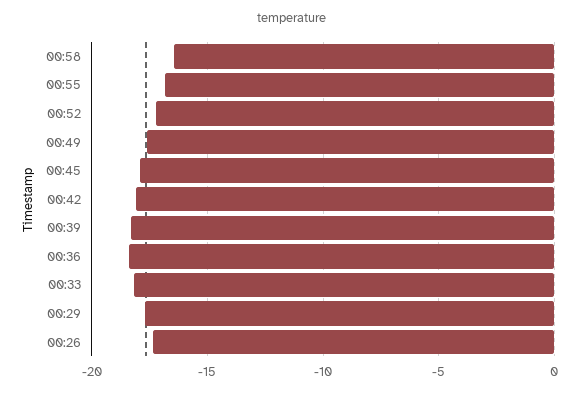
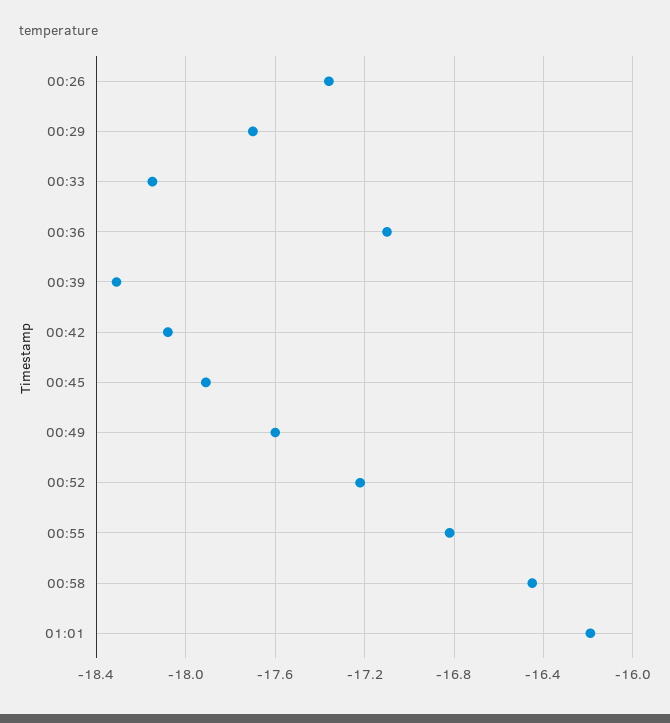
00:36: -18.5 -> -17.1
01:01: none -> -16.2

